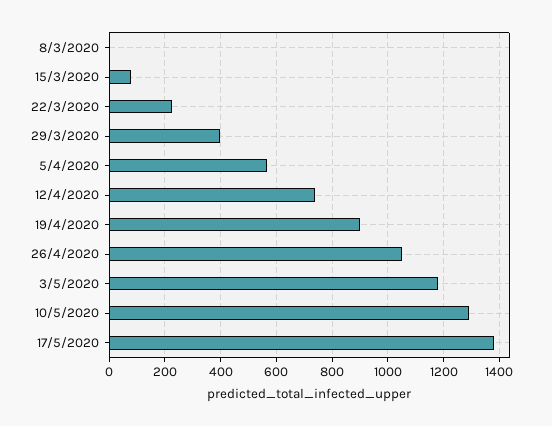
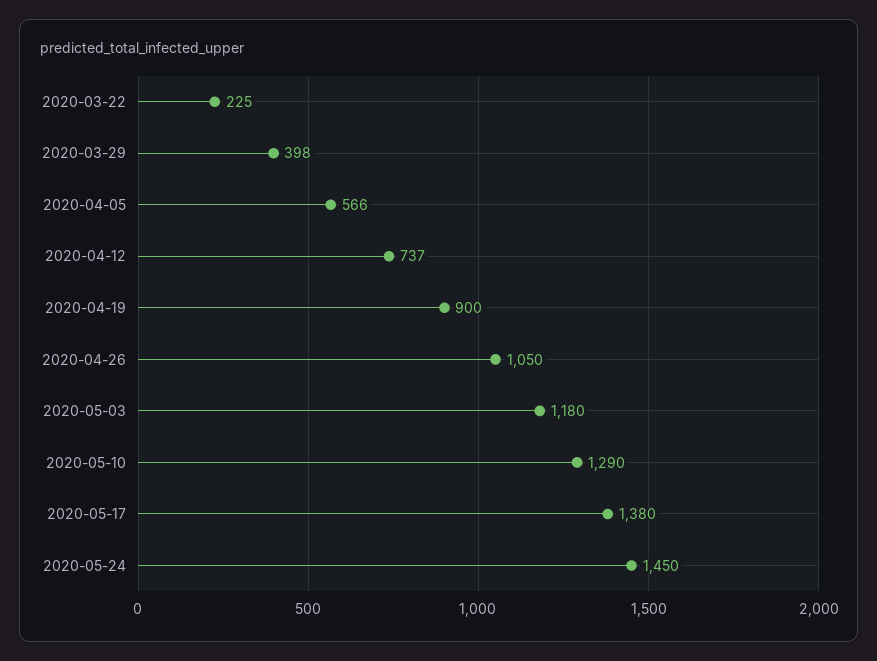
8/3/2020: 0 -> none
15/3/2020: 75 -> none
2020-05-24: none -> 1450

